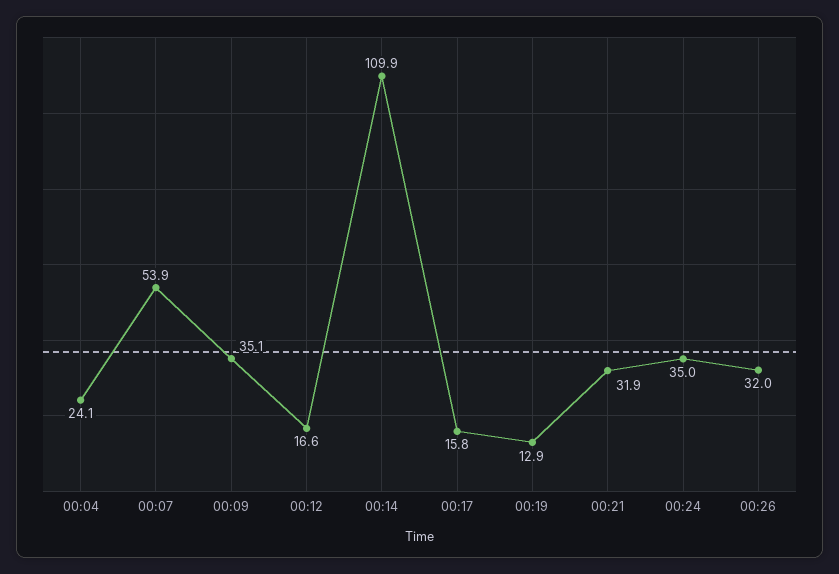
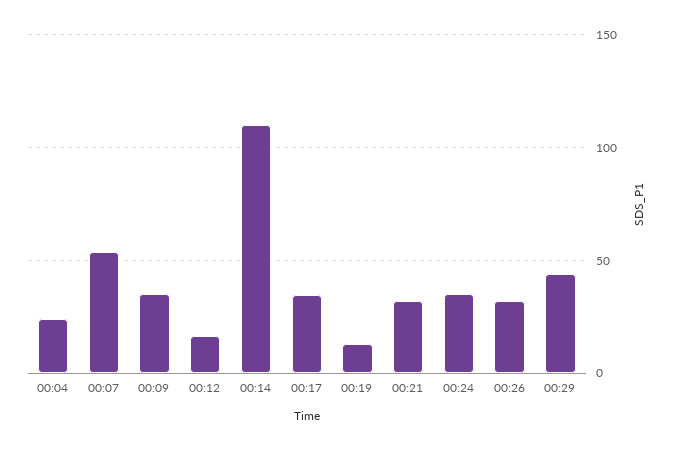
00:17: 15.8 -> 35
00:29: none -> 45

